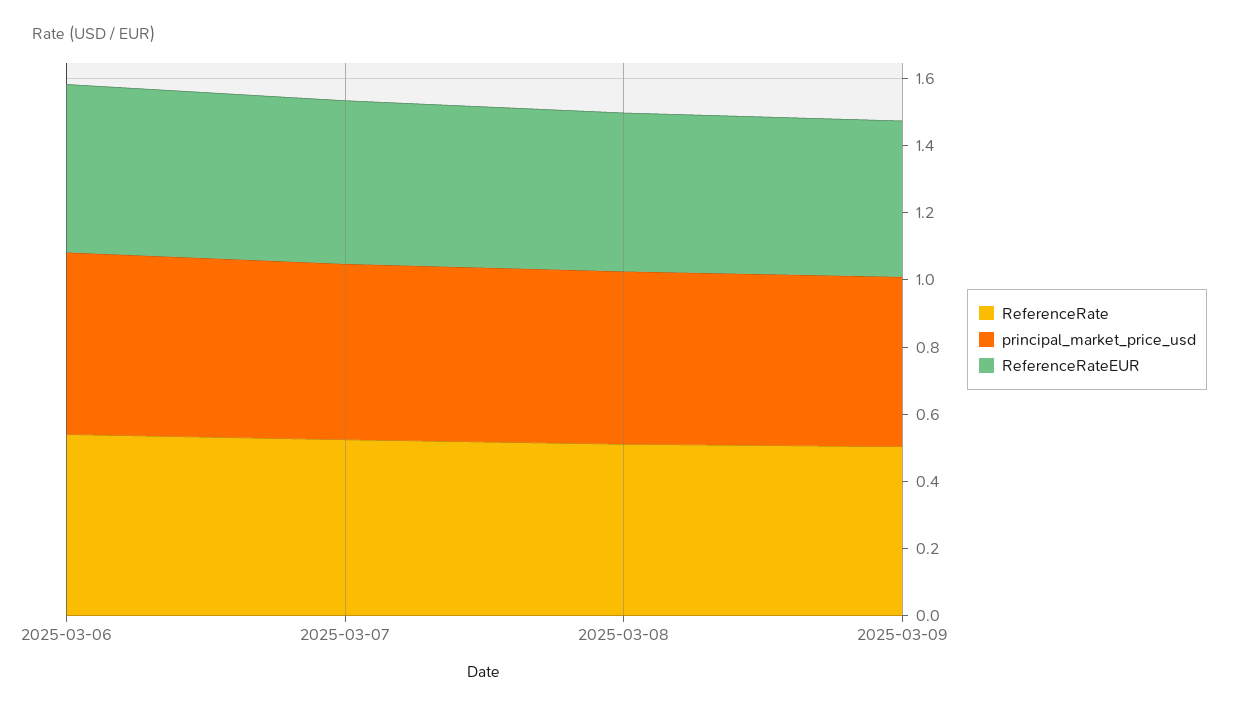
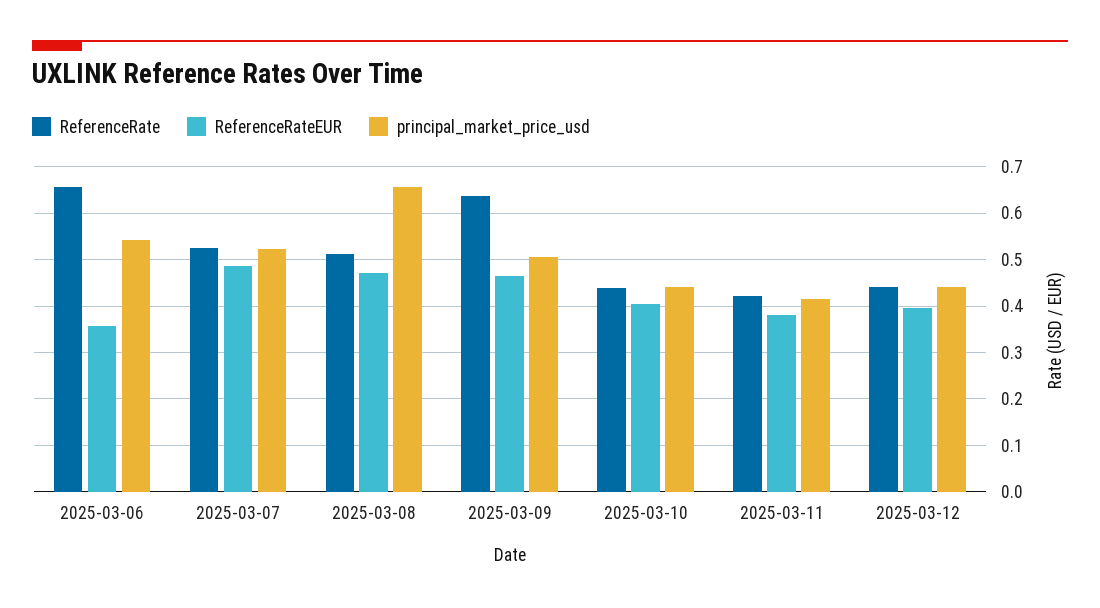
ReferenceRate, 2025-03-06: 0.55 -> 0.66
ReferenceRateEUR, 2025-03-06: 0.5 -> 0.36
principal_market_price_usd, 2025-03-08: 0.5 -> 0.66
ReferenceRate, 2025-03-09: 0.5 -> 0.64
ReferenceRate, 2025-03-10: none -> 0.44
ReferenceRateEUR, 2025-03-10: none -> 0.4
principal_market_price_usd, 2025-03-10: none -> 0.44
ReferenceRate, 2025-03-11: none -> 0.42
ReferenceRateEUR, 2025-03-11: none -> 0.38
principal_market_price_usd, 2025-03-11: none -> 0.42
ReferenceRate, 2025-03-12: none -> 0.44
ReferenceRateEUR, 2025-03-12: none -> 0.4
principal_market_price_usd, 2025-03-12: none -> 0.44

